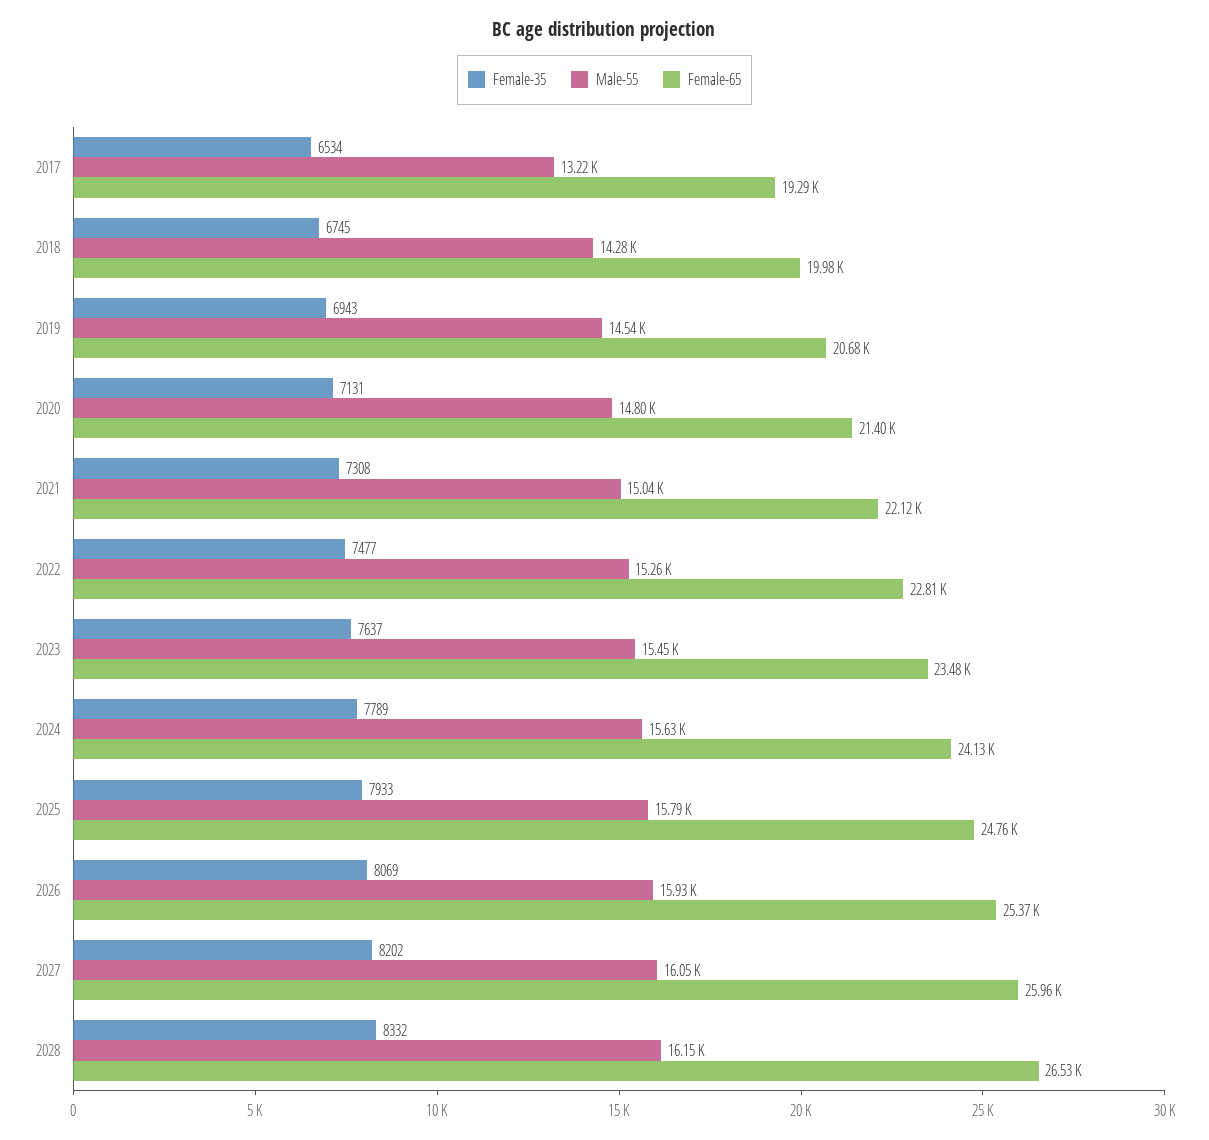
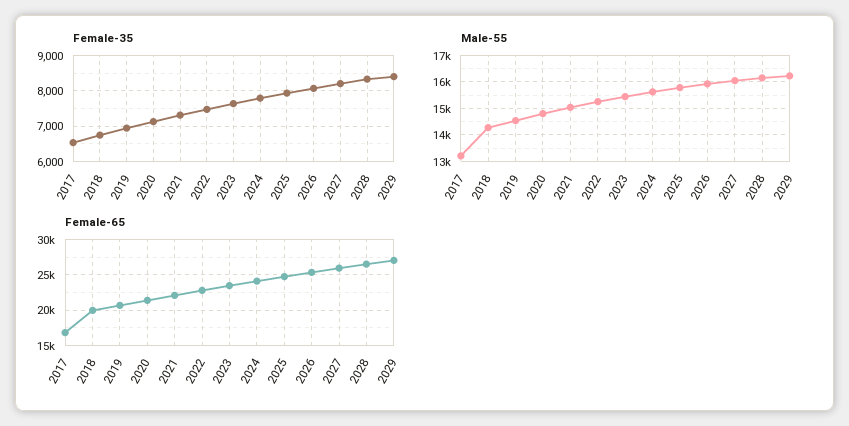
Female-65, 2017: 19290 -> 17000
Female-35, 2029: none -> 8400
Male-55, 2029: none -> 16250
Female-65, 2029: none -> 27000

